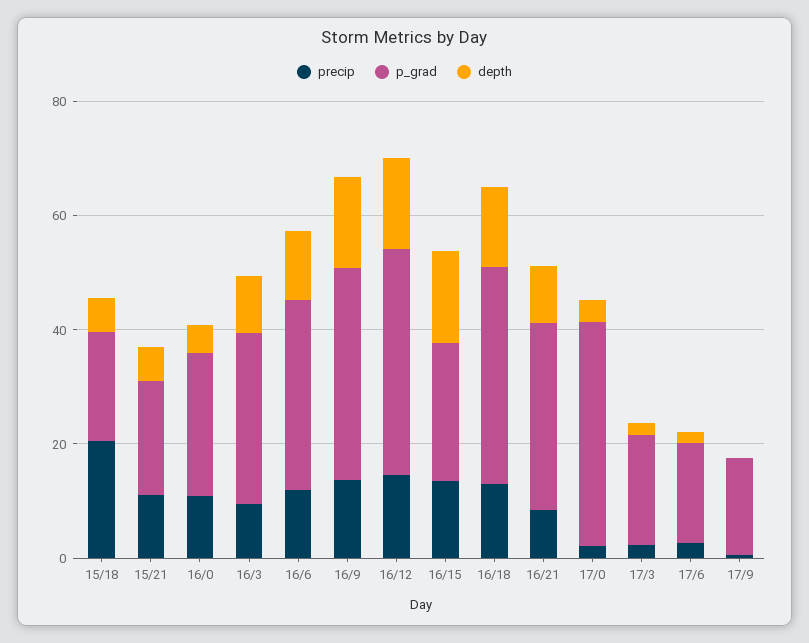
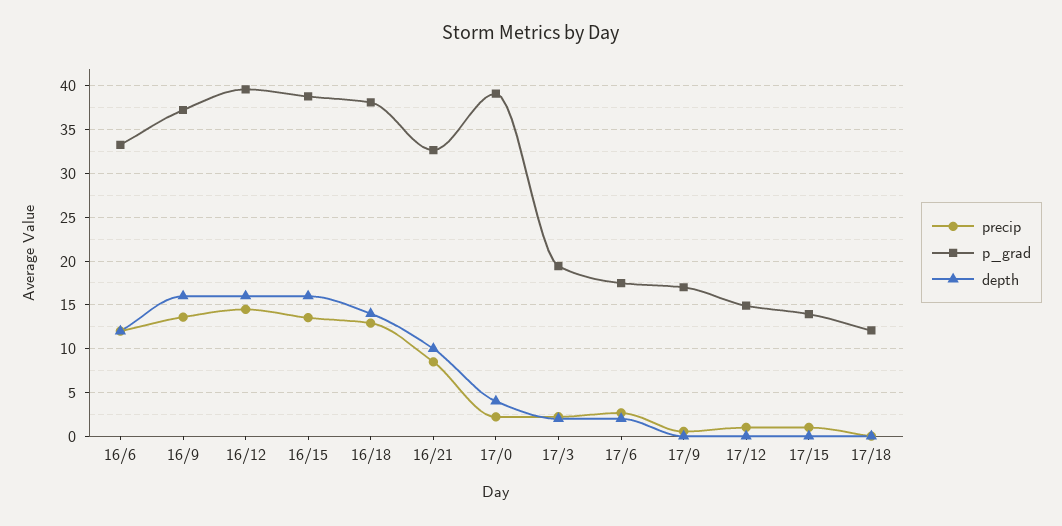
precip, 15/18: 20 -> none
p_grad, 15/18: 20 -> none
depth, 15/18: 5 -> none
precip, 15/21: 10 -> none
p_grad, 15/21: 20 -> none
depth, 15/21: 5 -> none
precip, 16/0: 10 -> none
p_grad, 16/0: 25 -> none
depth, 16/0: 5 -> none
precip, 16/3: 10 -> none
p_grad, 16/3: 30 -> none
depth, 16/3: 10 -> none
p_grad, 16/15: 25 -> 39
precip, 17/12: none -> 1
p_grad, 17/12: none -> 15
depth, 17/12: none -> 0
precip, 17/15: none -> 1
p_grad, 17/15: none -> 14
depth, 17/15: none -> 0
precip, 17/18: none -> 0
p_grad, 17/18: none -> 12
depth, 17/18: none -> 0

